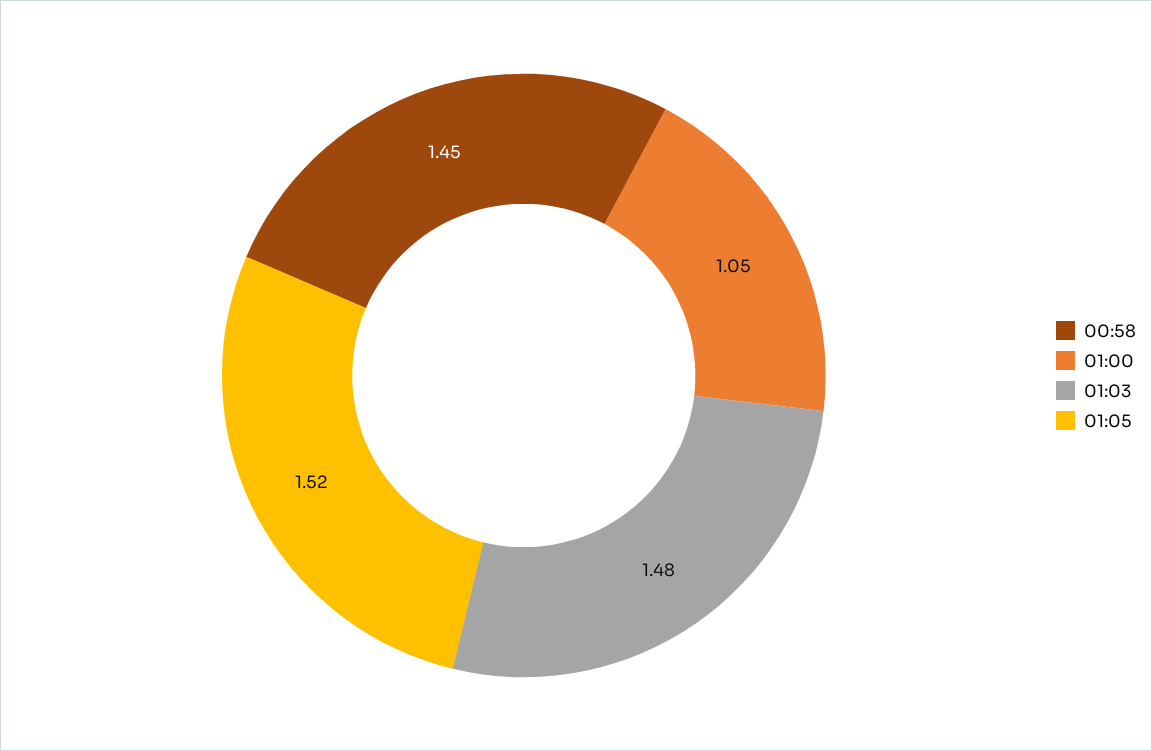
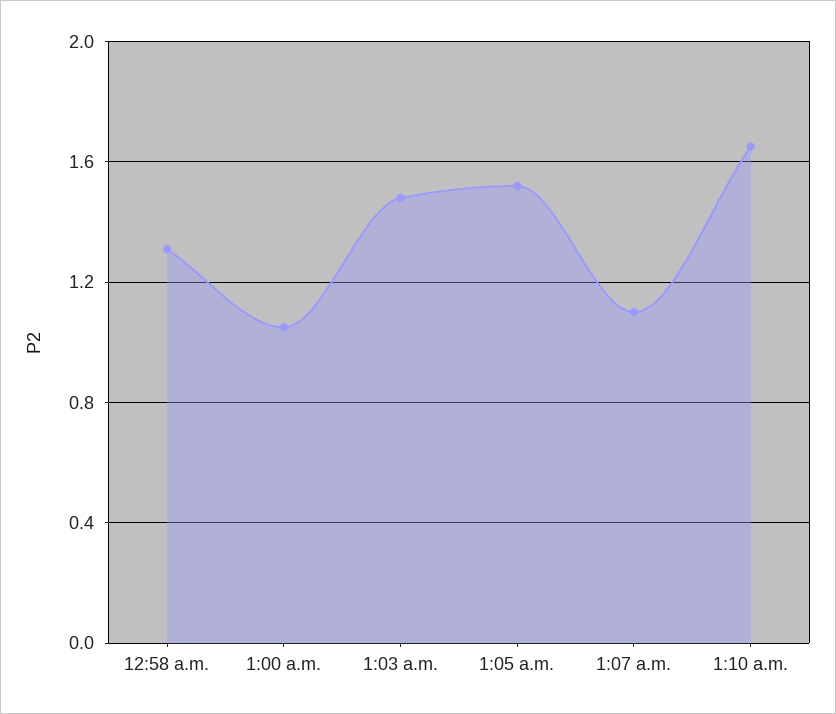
00:58: 1.45 -> 1.3
1:07 a.m.: none -> 1.1
1:10 a.m.: none -> 1.65

